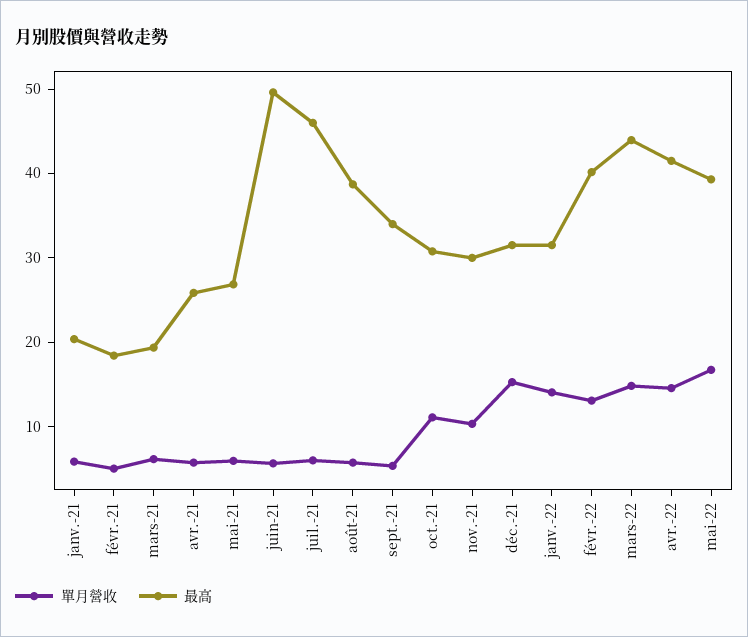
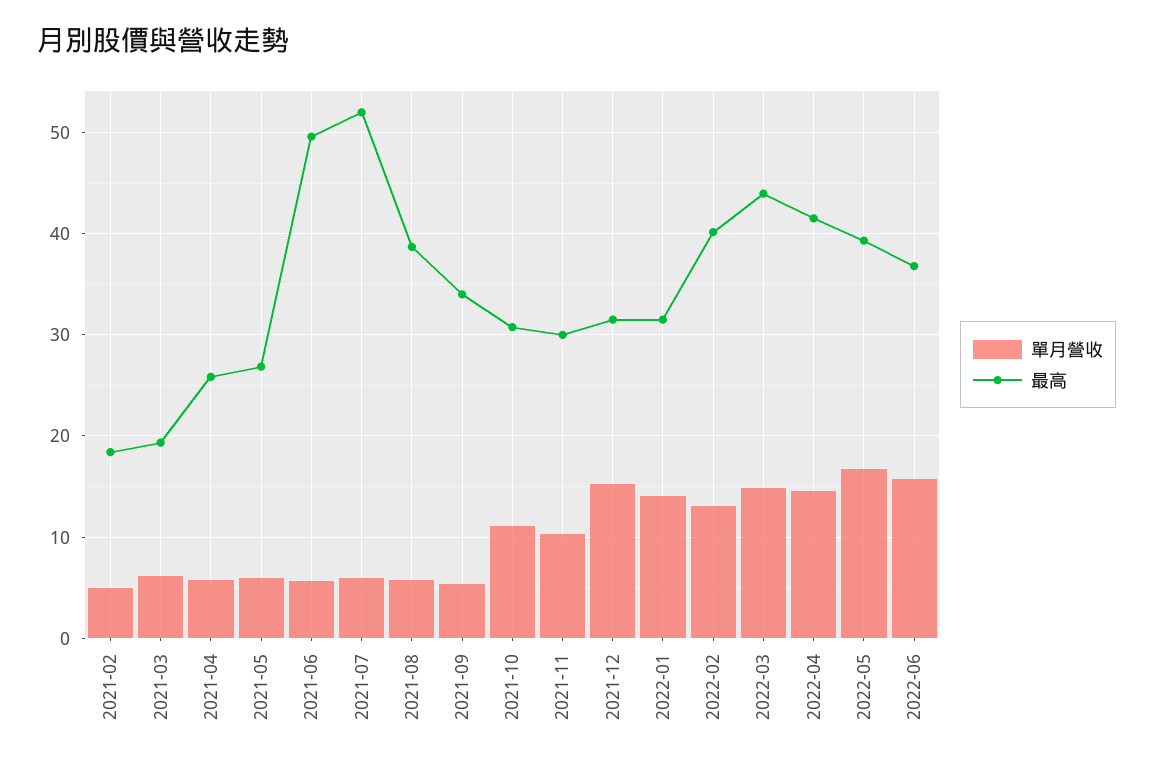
單月營收, janv.-21: 6 -> none
最高, janv.-21: 20 -> none
最高, juil.-21: 46 -> 52
單月營收, 2022-06: none -> 16
最高, 2022-06: none -> 37

